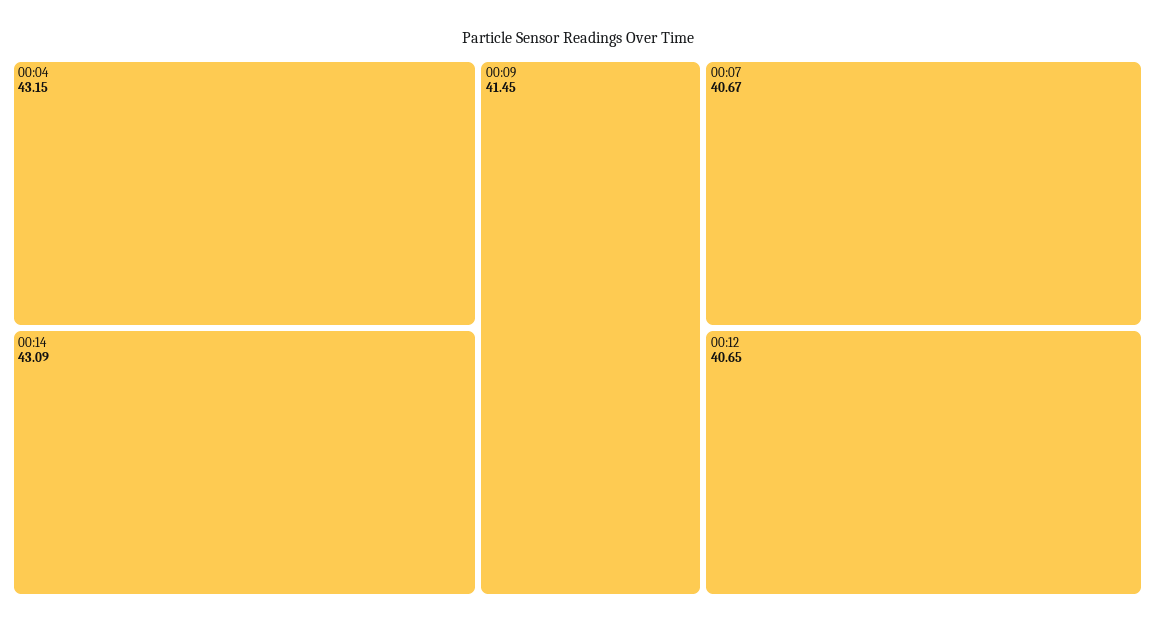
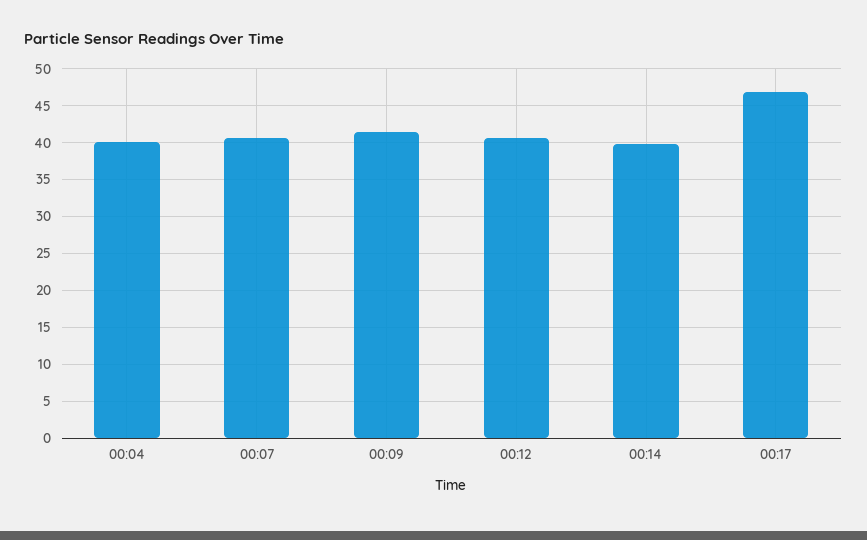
00:04: 43.15 -> 40
00:14: 43.09 -> 40
00:17: none -> 47

